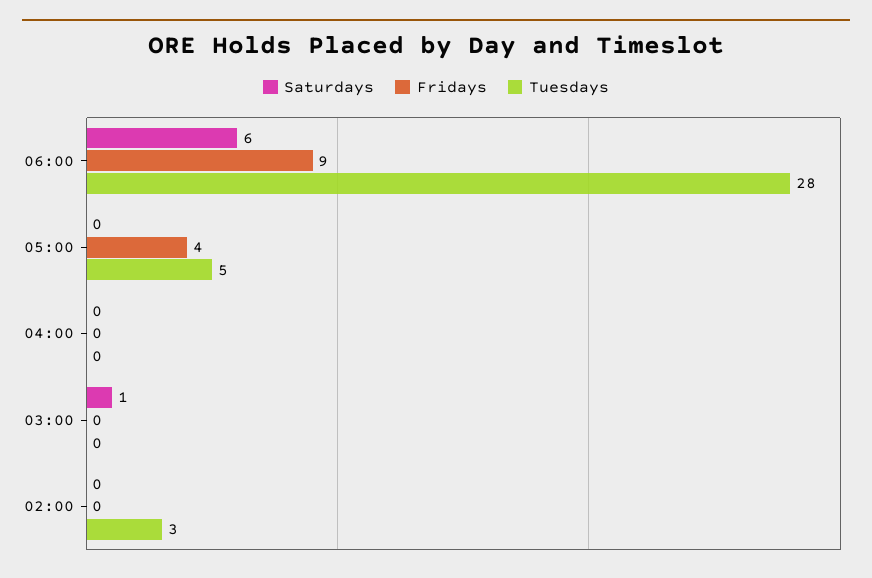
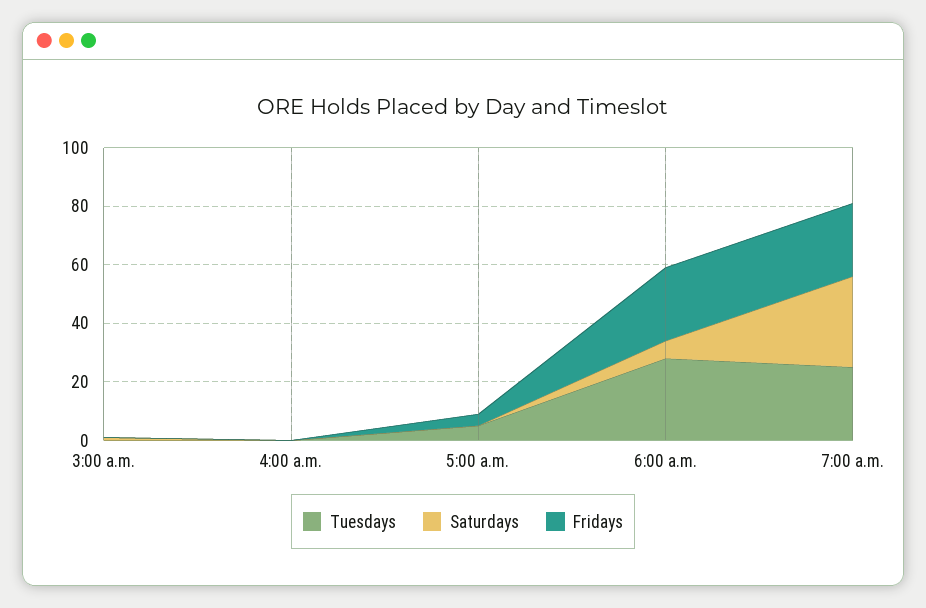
Fridays, 06:00: 9 -> 25
Saturdays, 02:00: 0 -> none
Fridays, 02:00: 0 -> none
Tuesdays, 02:00: 3 -> none
Tuesdays, 7:00 a.m.: none -> 25
Saturdays, 7:00 a.m.: none -> 30
Fridays, 7:00 a.m.: none -> 25

